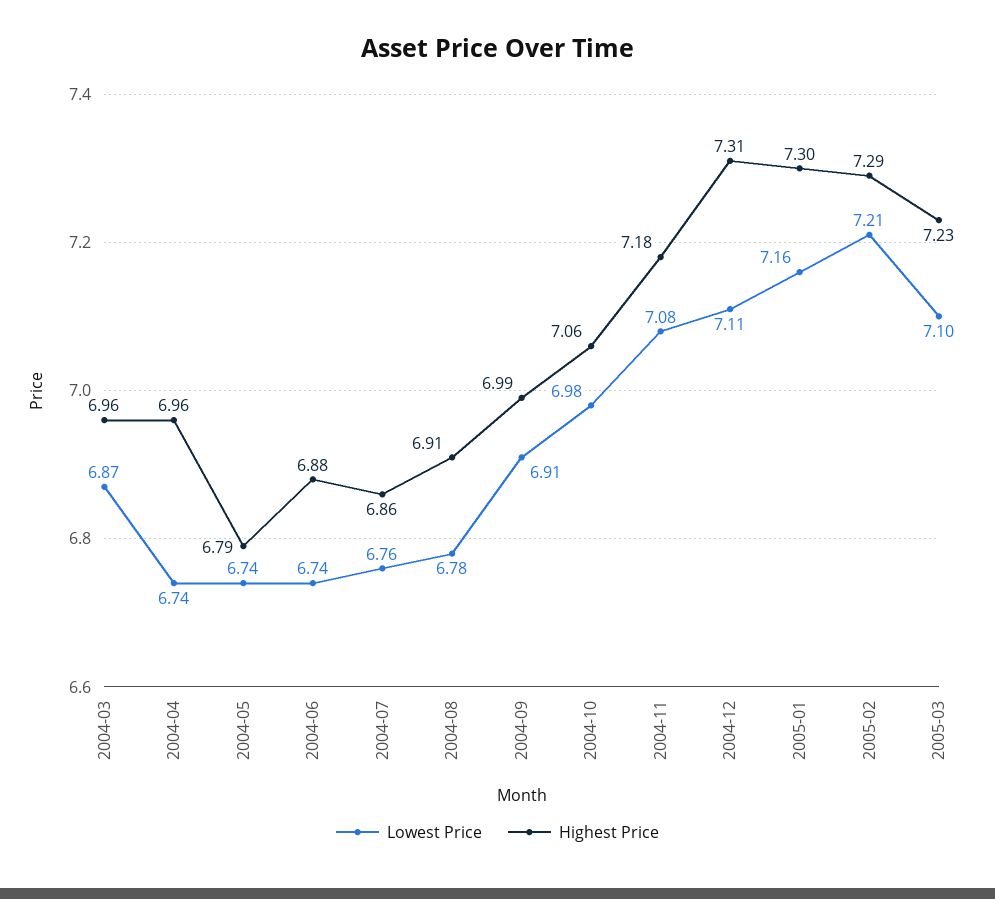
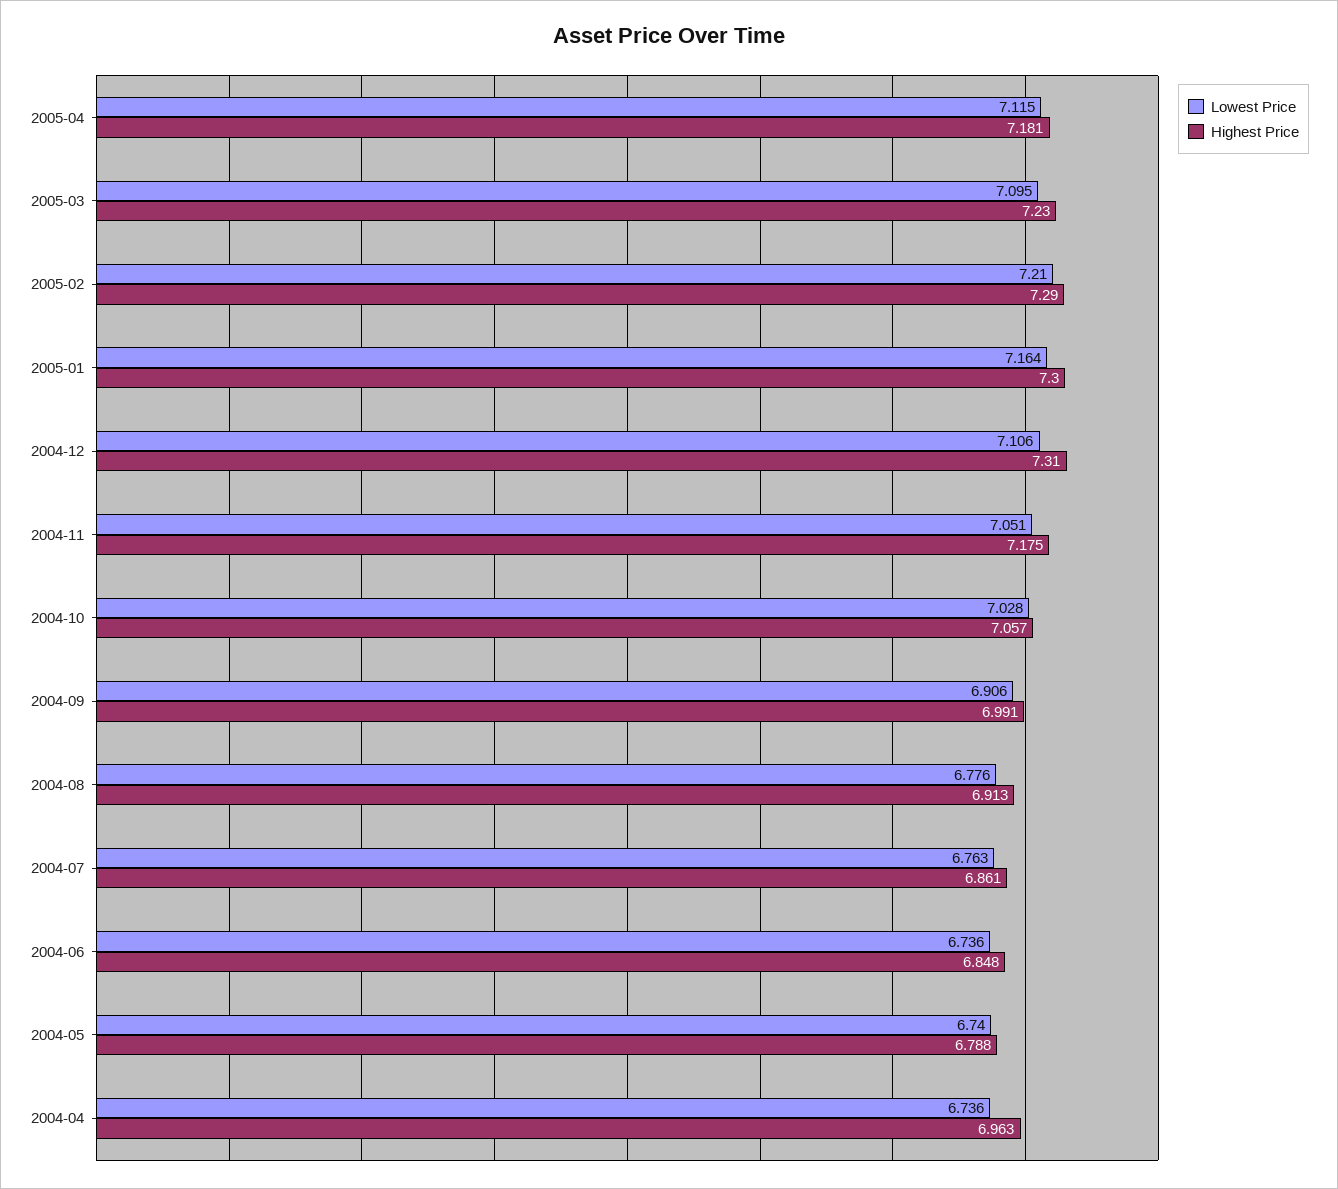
Lowest Price, 2004-03: 6.87 -> none
Highest Price, 2004-03: 6.96 -> none
Highest Price, 2004-06: 6.88 -> 6.848
Lowest Price, 2004-10: 6.98 -> 7.028
Lowest Price, 2004-11: 7.08 -> 7.051
Lowest Price, 2005-04: none -> 7.115
Highest Price, 2005-04: none -> 7.181

